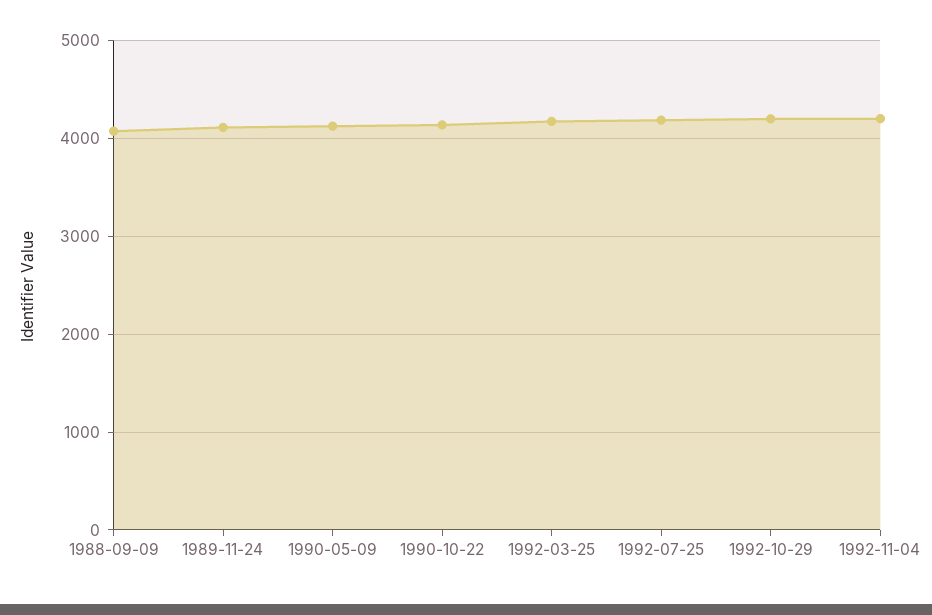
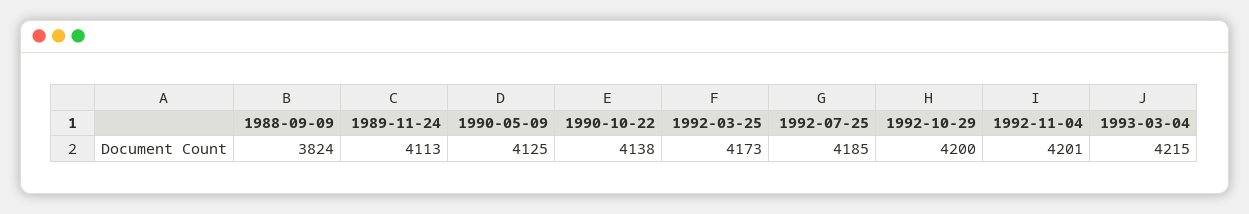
1988-09-09: 4100 -> 3824
1993-03-04: none -> 4215

